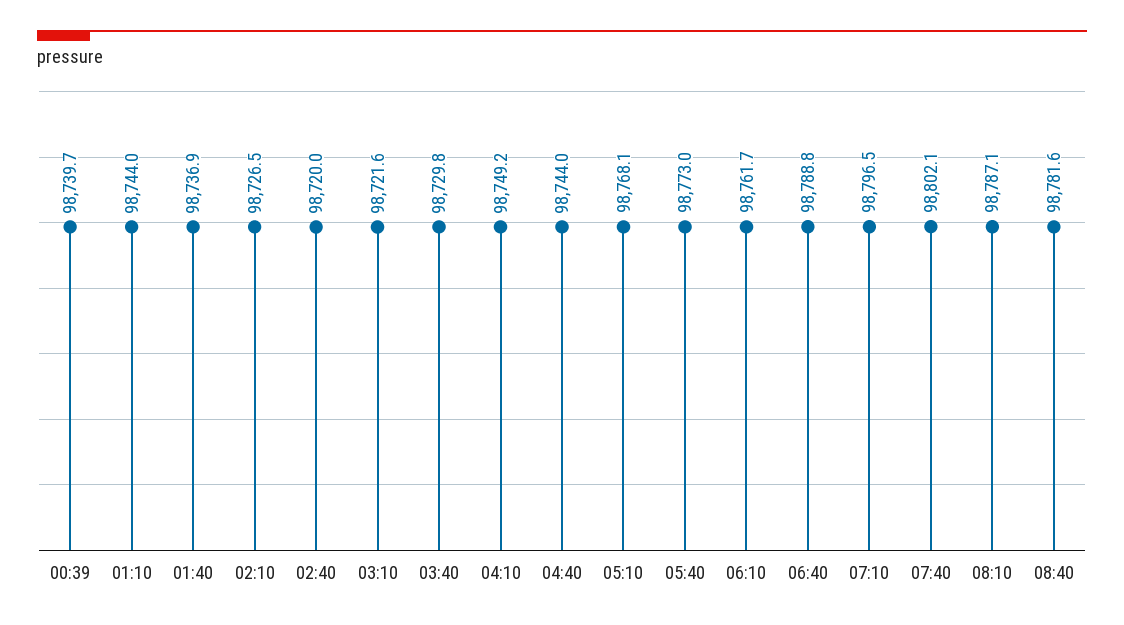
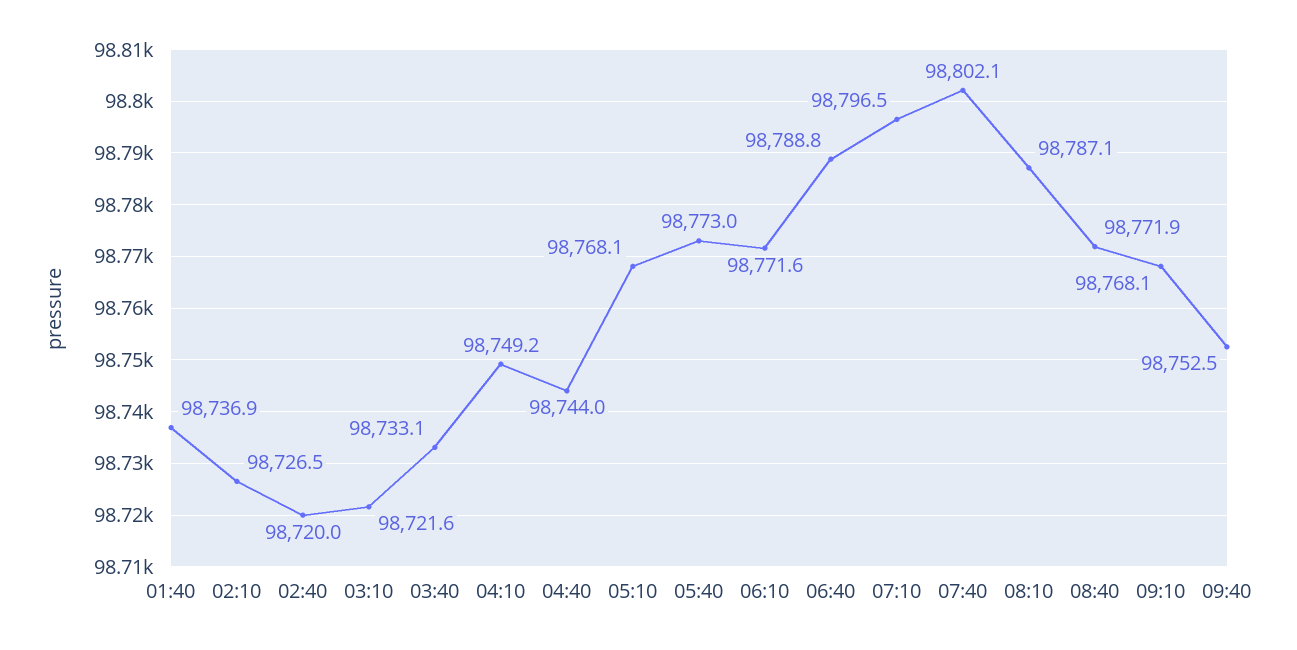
00:39: 98739.7 -> none
01:10: 98744 -> none
03:40: 98729.8 -> 98733.1
06:10: 98761.7 -> 98771.6
08:40: 98781.6 -> 98771.9
09:10: none -> 98768.1
09:40: none -> 98752.5

